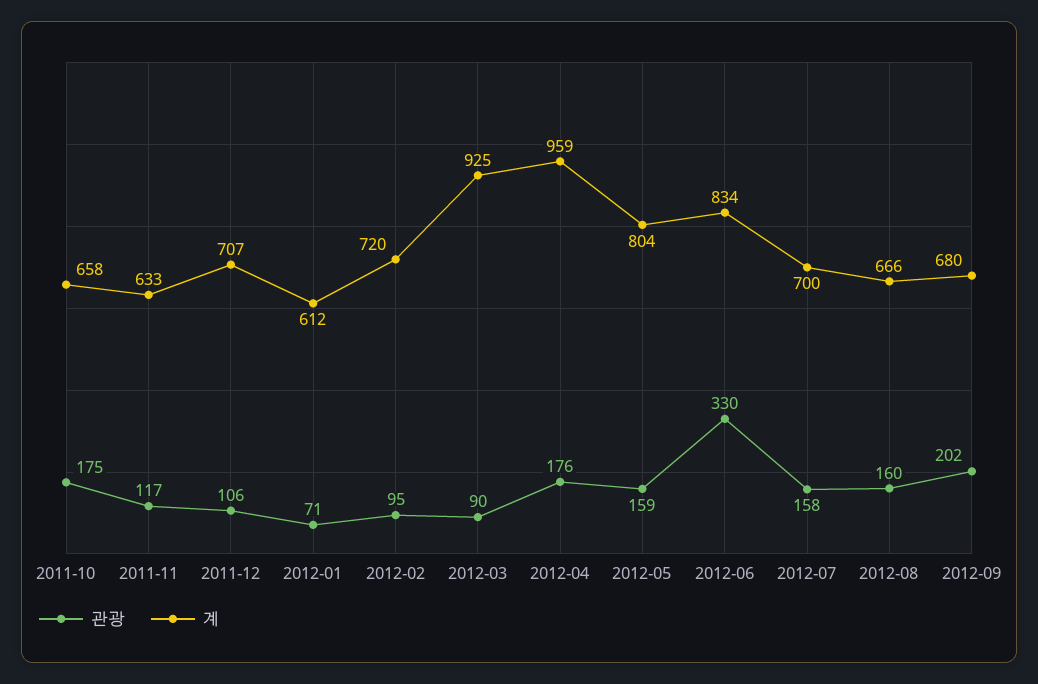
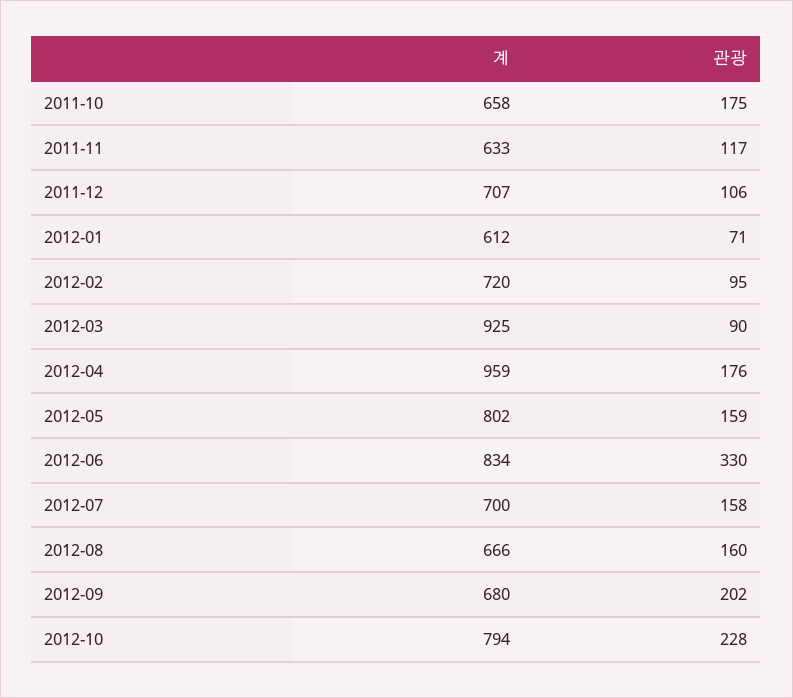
계, 2012-05: 804 -> 802
계, 2012-10: none -> 794
관광, 2012-10: none -> 228

